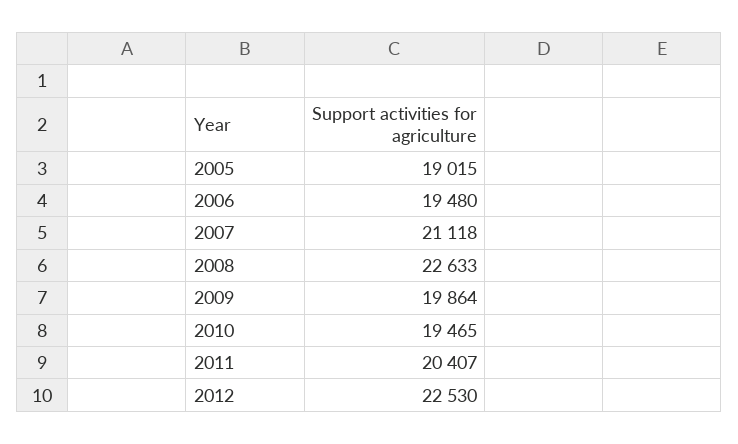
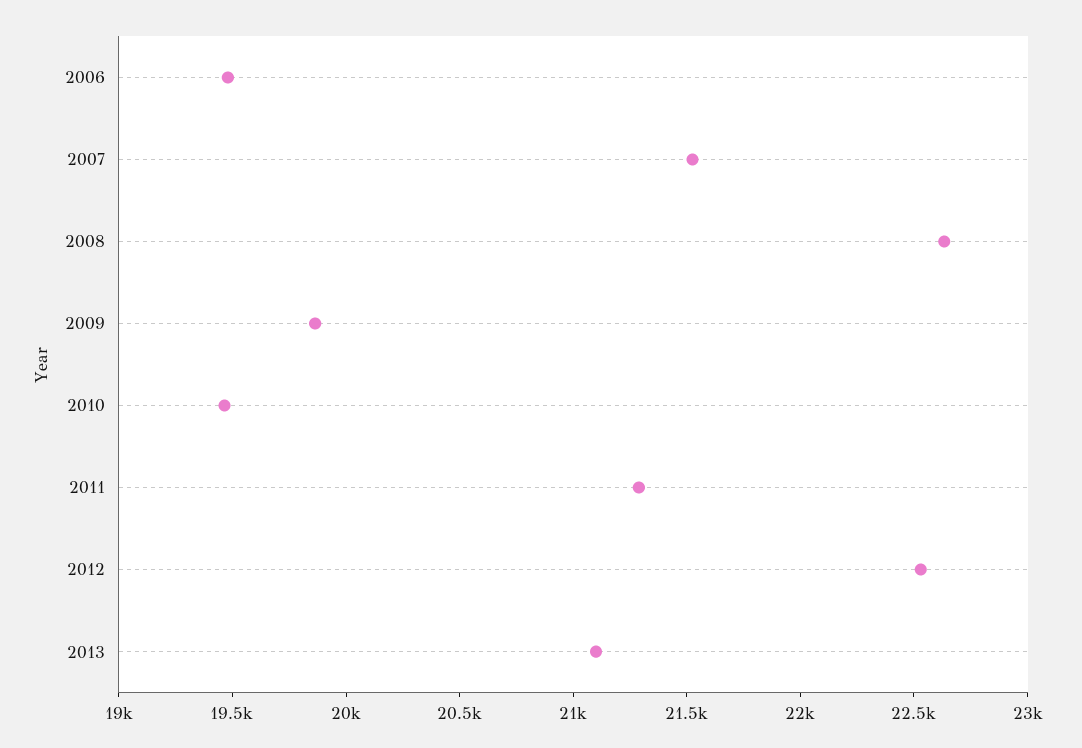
2005: 19015 -> none
2007: 21118 -> 21500
2011: 20407 -> 21300
2013: none -> 21100

